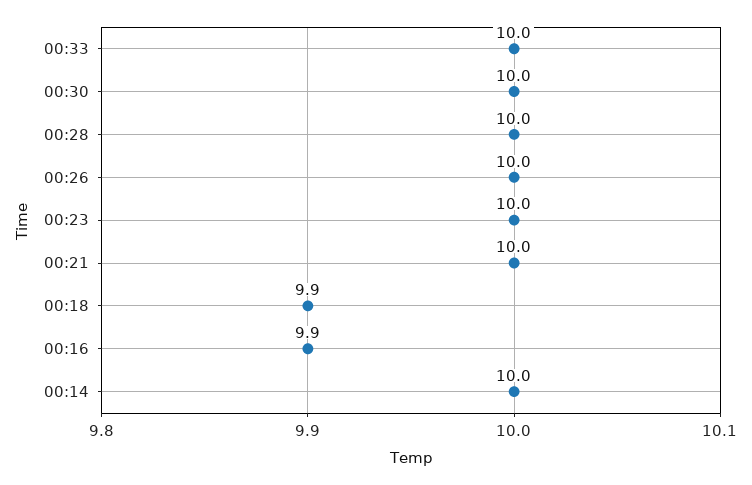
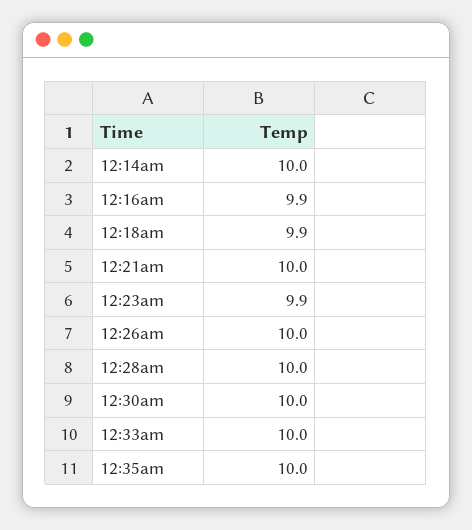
00:23: 10 -> 9.9
12:35am: none -> 10

